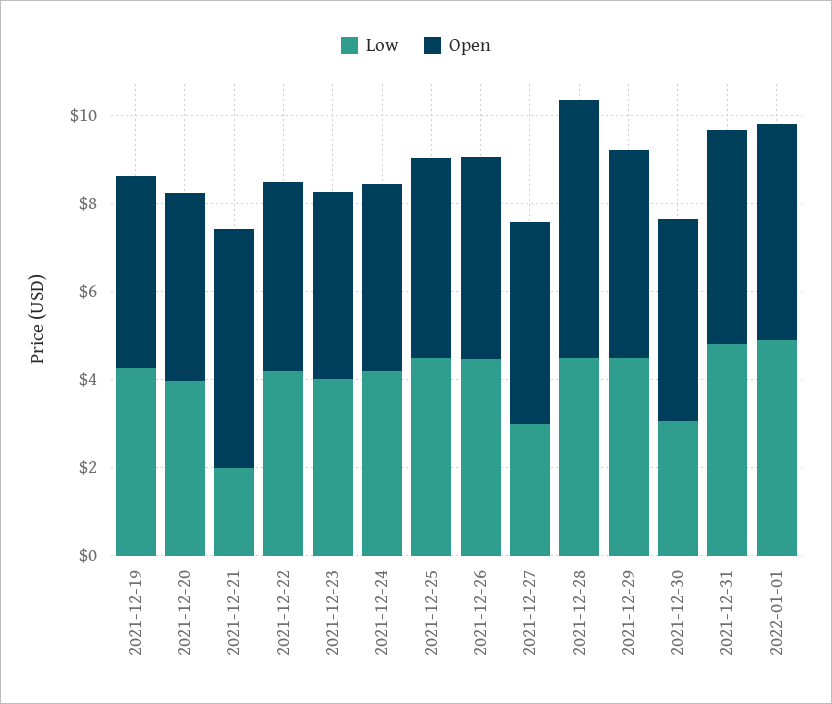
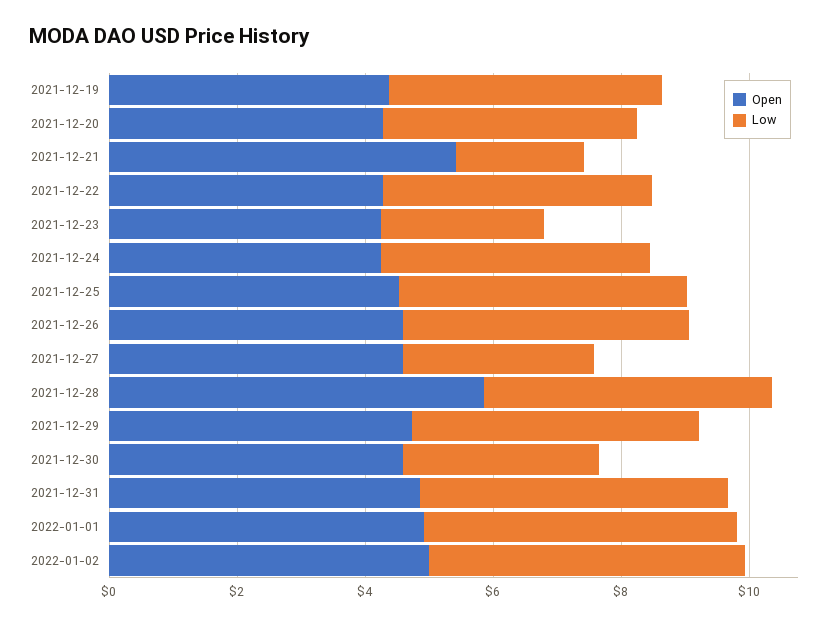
Low, 2021-12-23: 4 -> 2.5
Open, 2022-01-02: none -> 5
Low, 2022-01-02: none -> 5

